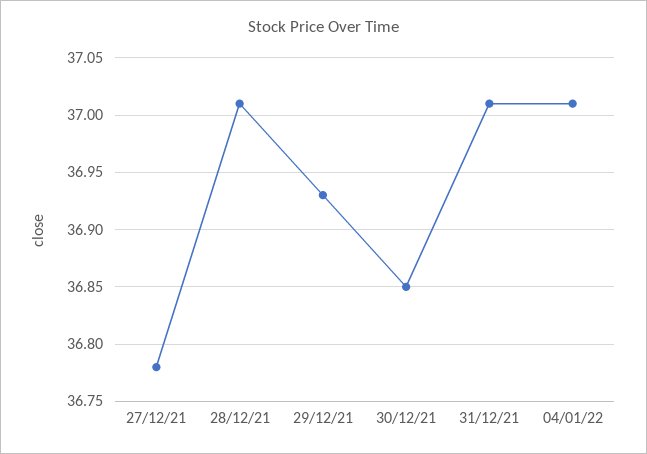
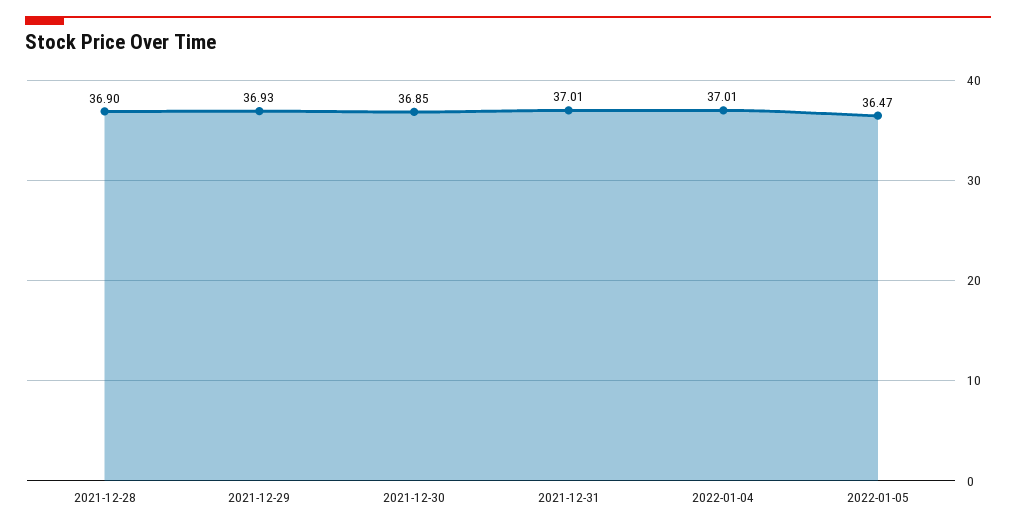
27/12/21: 36.78 -> none
28/12/21: 37.01 -> 36.9
2022-01-05: none -> 36.47

